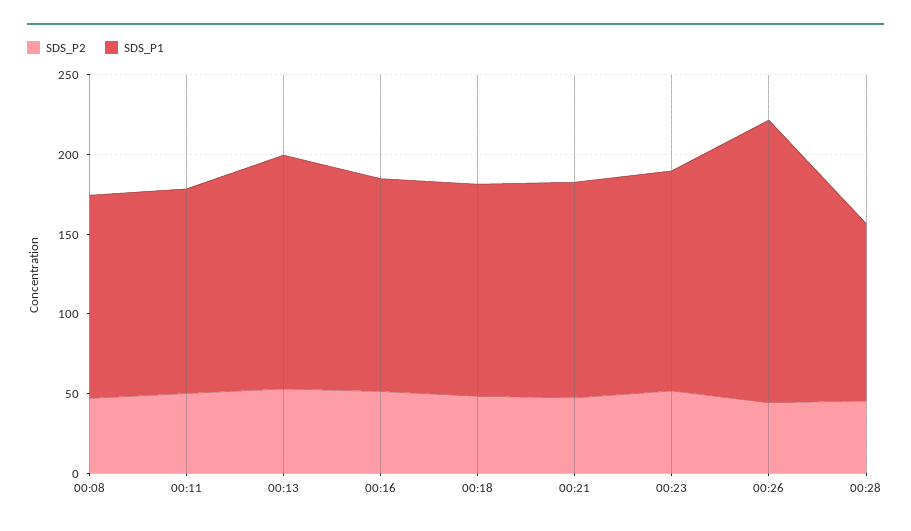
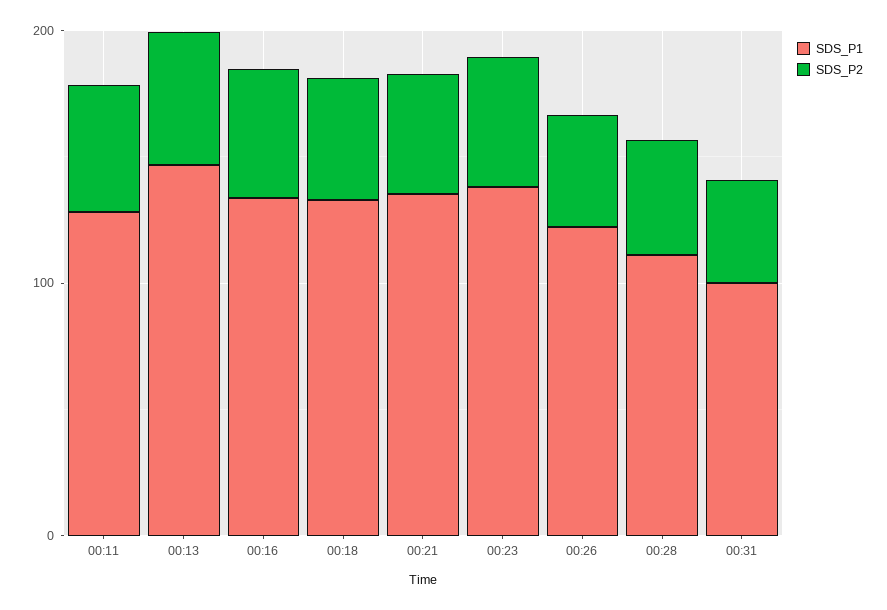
SDS_P2, 00:08: 50 -> none
SDS_P1, 00:08: 130 -> none
SDS_P1, 00:26: 180 -> 120
SDS_P1, 00:31: none -> 100
SDS_P2, 00:31: none -> 40

